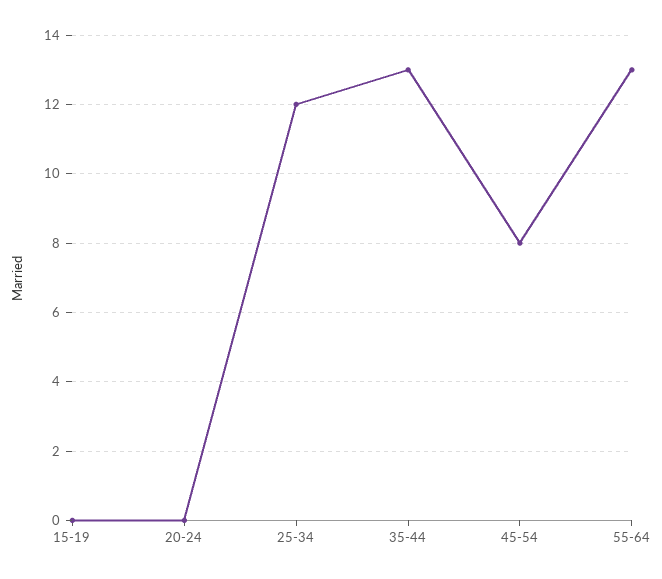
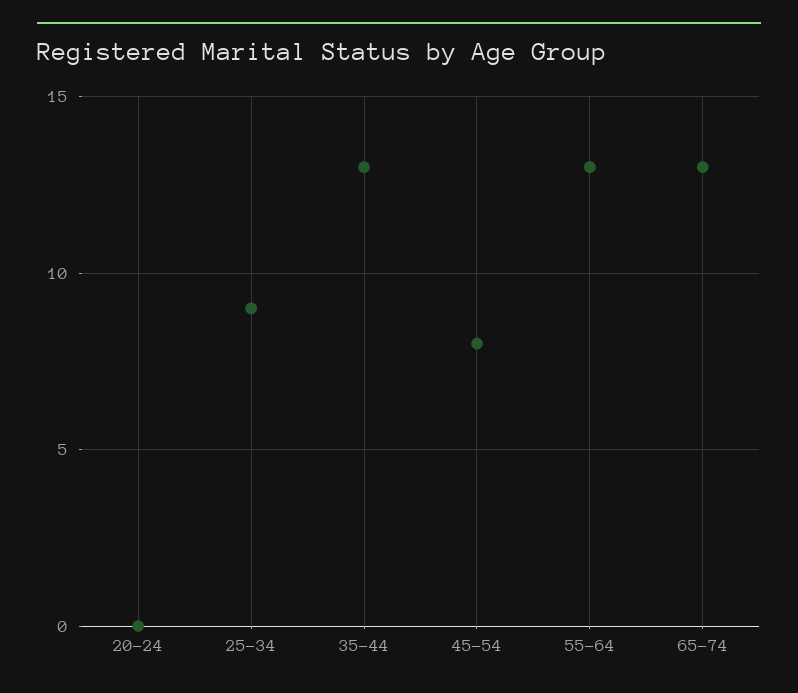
15-19: 0 -> none
25-34: 12 -> 9
65-74: none -> 13

